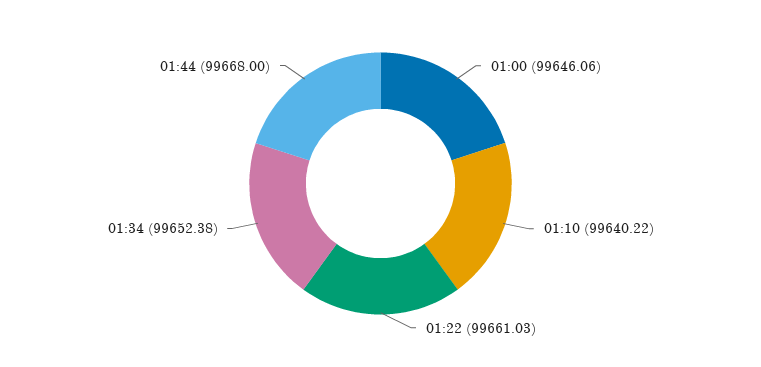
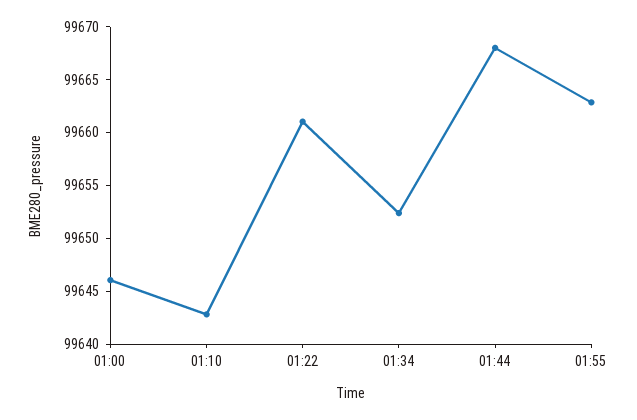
01:10: 99640.22 -> 99643
01:55: none -> 99663

